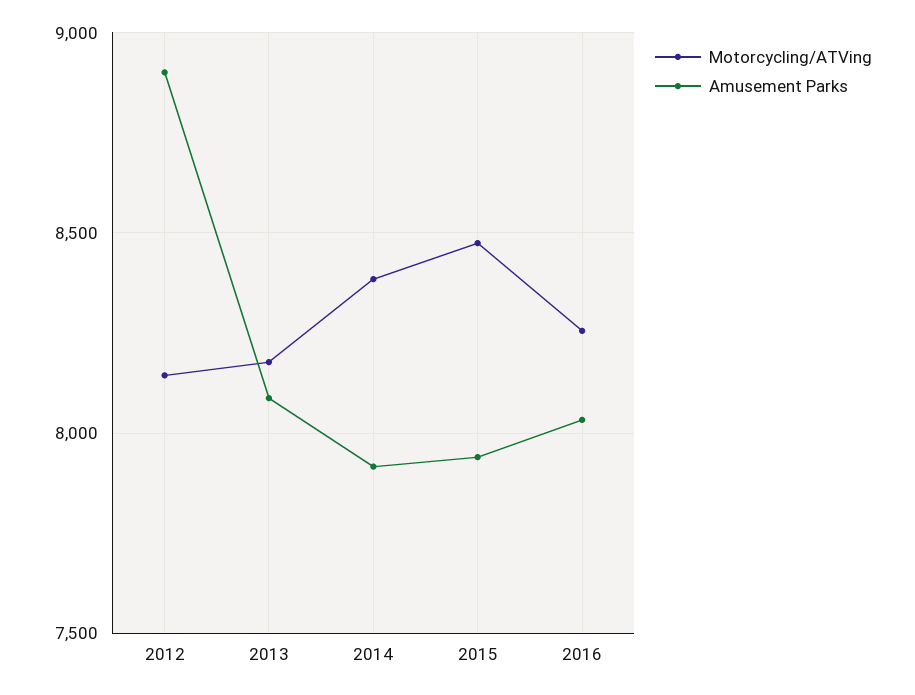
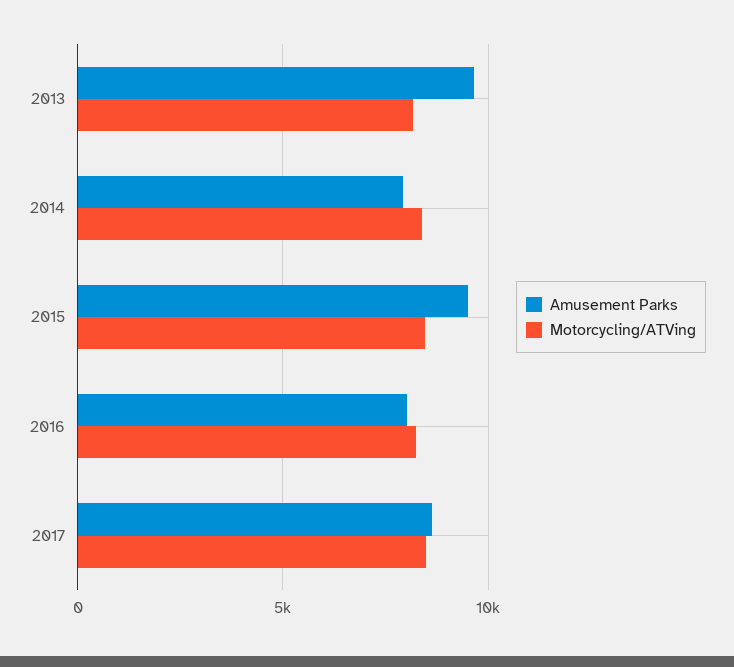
Motorcycling/ATVing, 2012: 8150 -> none
Amusement Parks, 2012: 8900 -> none
Amusement Parks, 2013: 8100 -> 9500
Amusement Parks, 2015: 7950 -> 9500
Amusement Parks, 2017: none -> 8500
Motorcycling/ATVing, 2017: none -> 8500

